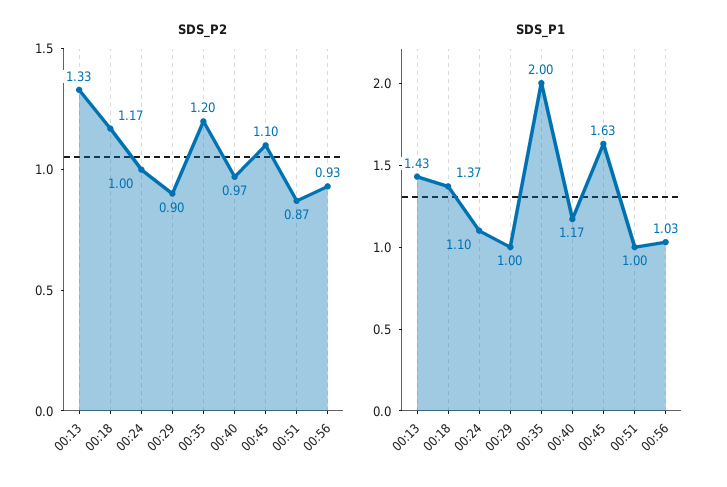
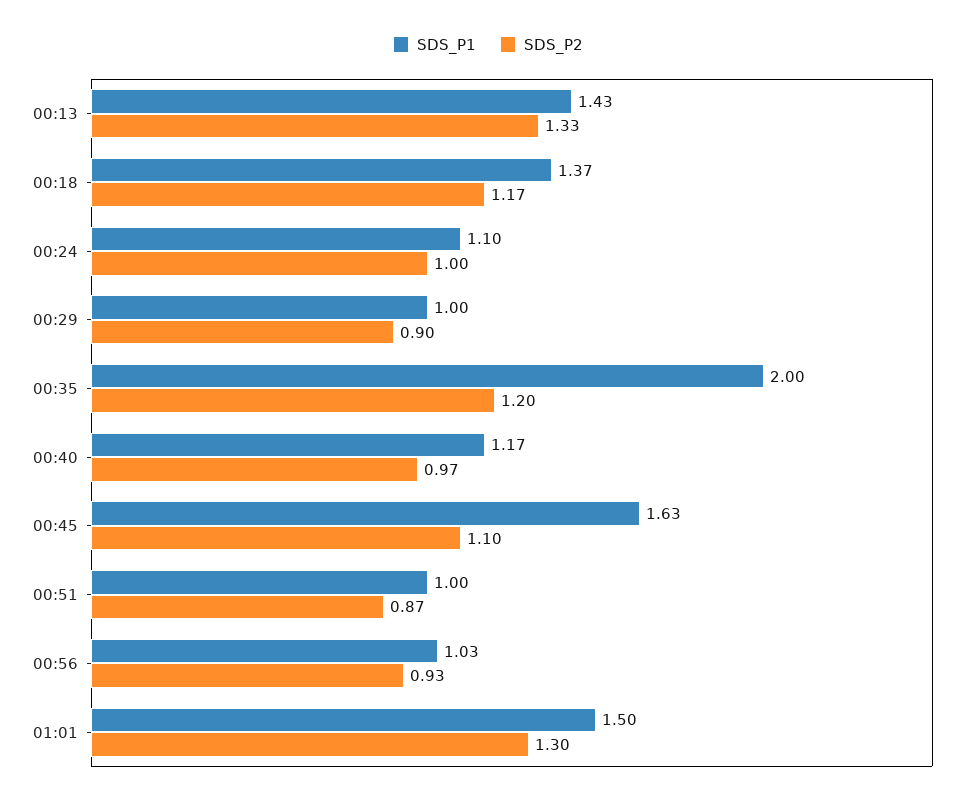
SDS_P1, 01:01: none -> 1.5
SDS_P2, 01:01: none -> 1.3

